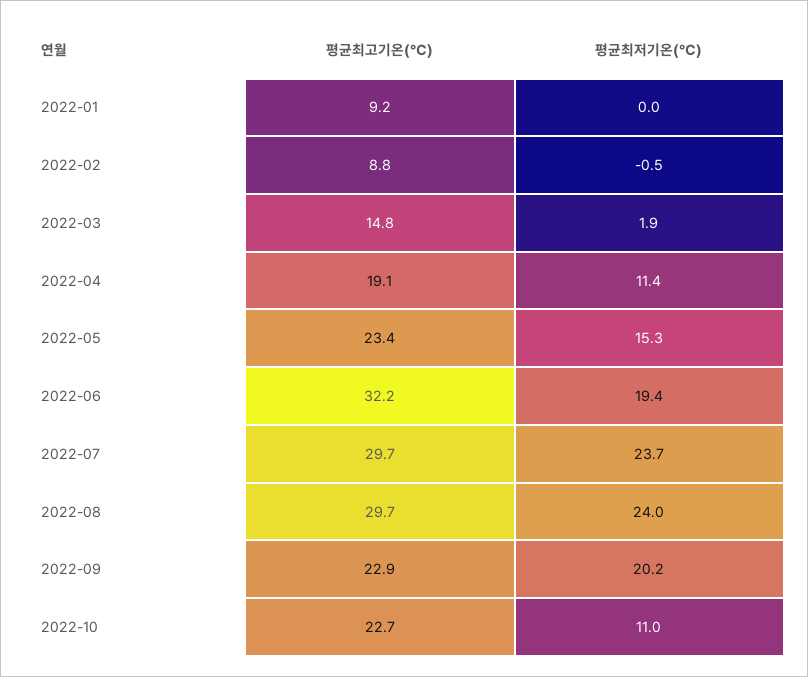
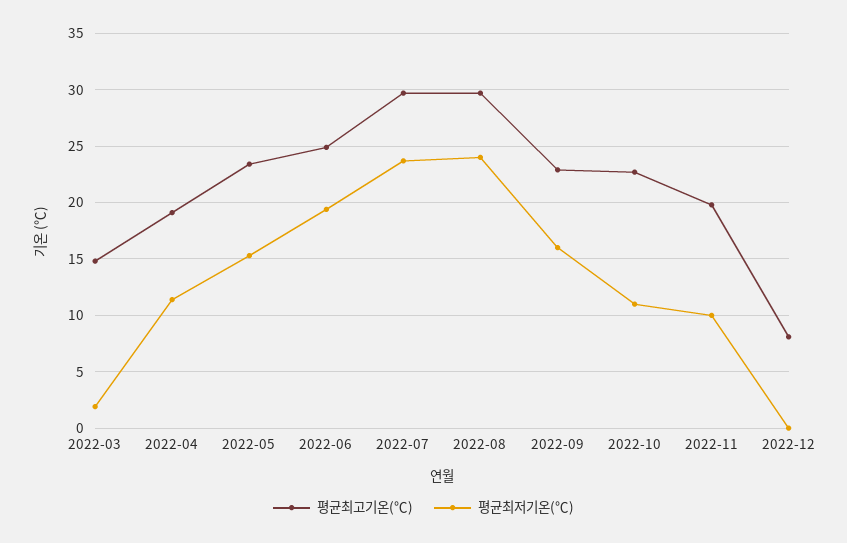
평균최고기온(℃), 2022-01: 9.2 -> none
평균최저기온(℃), 2022-01: 0 -> none
평균최고기온(℃), 2022-02: 8.8 -> none
평균최저기온(℃), 2022-02: -0.5 -> none
평균최고기온(℃), 2022-06: 32.2 -> 25
평균최저기온(℃), 2022-09: 20.2 -> 16
평균최고기온(℃), 2022-11: none -> 20
평균최저기온(℃), 2022-11: none -> 10
평균최고기온(℃), 2022-12: none -> 8
평균최저기온(℃), 2022-12: none -> 0

